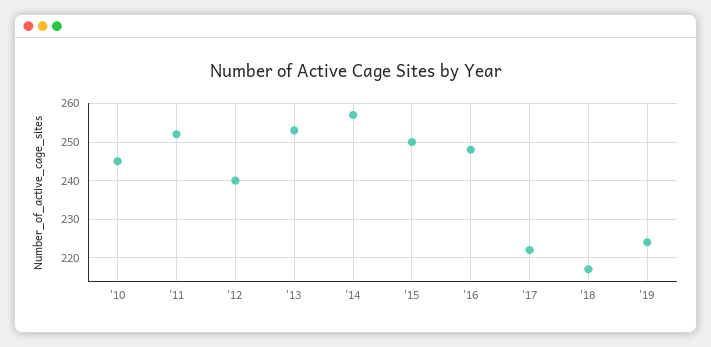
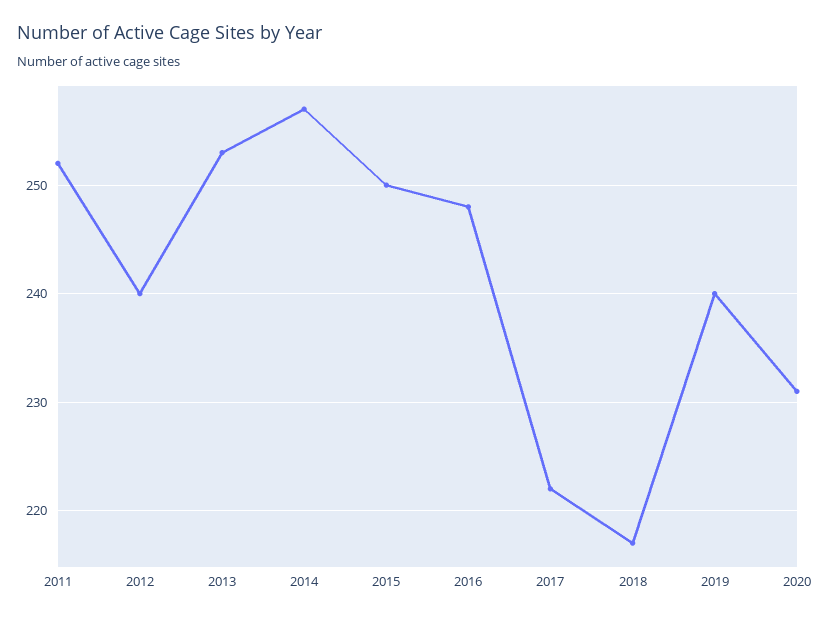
'10: 245 -> none
'19: 225 -> 240
2020: none -> 231

